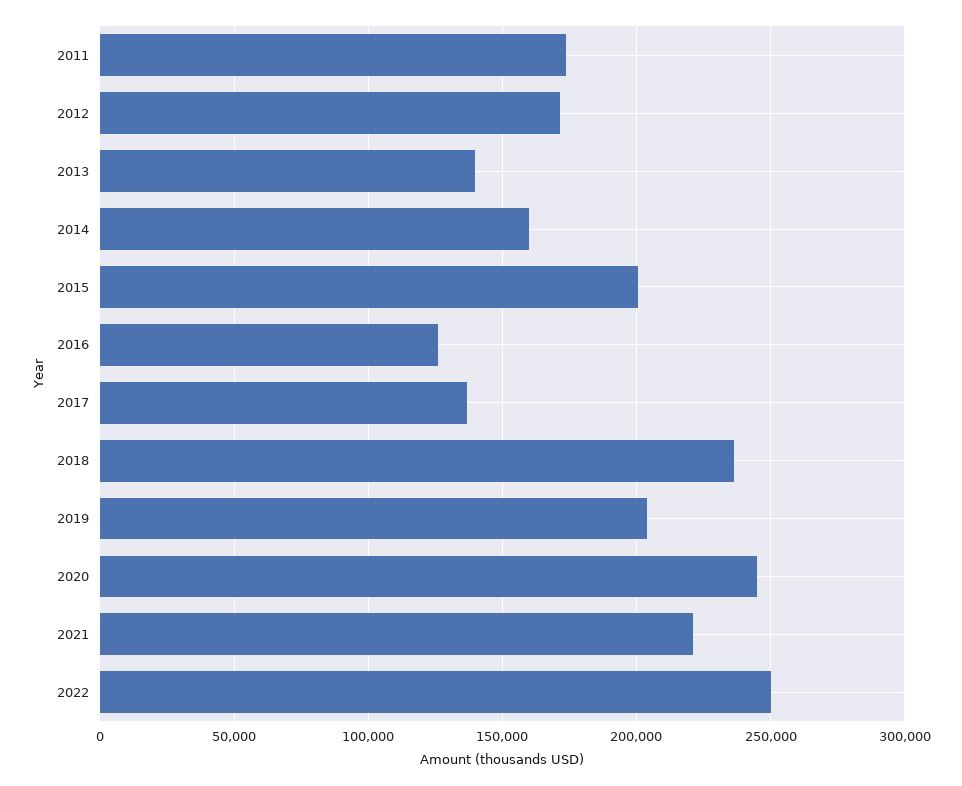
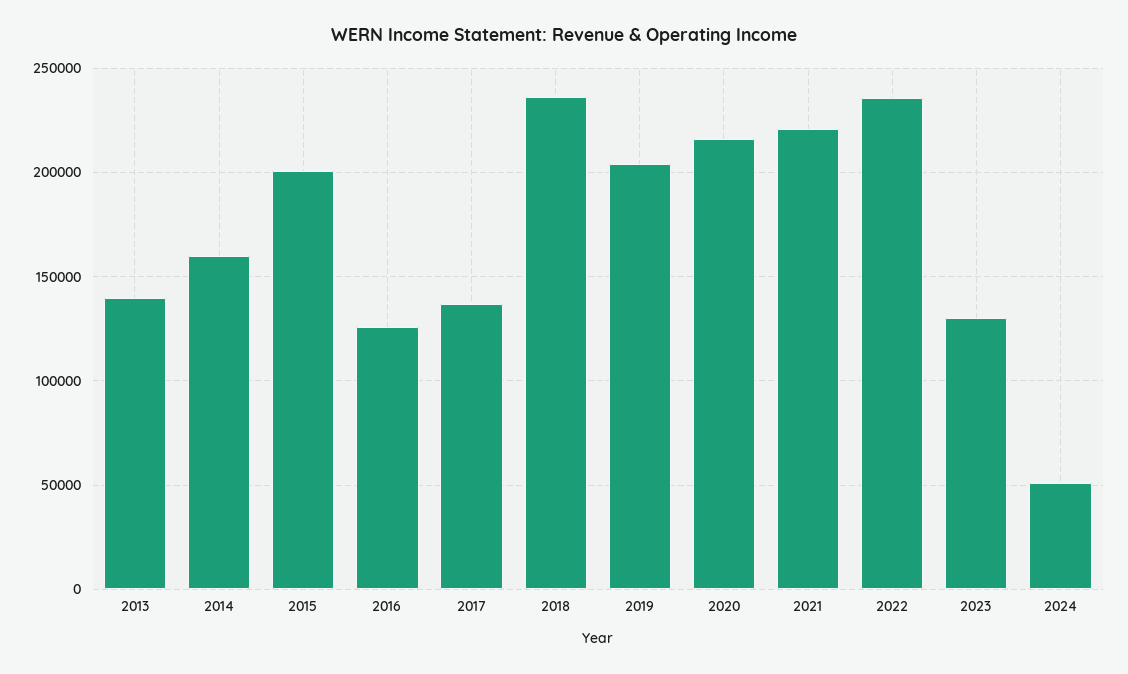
2011: 175000 -> none
2012: 170000 -> none
2020: 245000 -> 215000
2022: 250000 -> 235000
2023: none -> 130000
2024: none -> 50000

